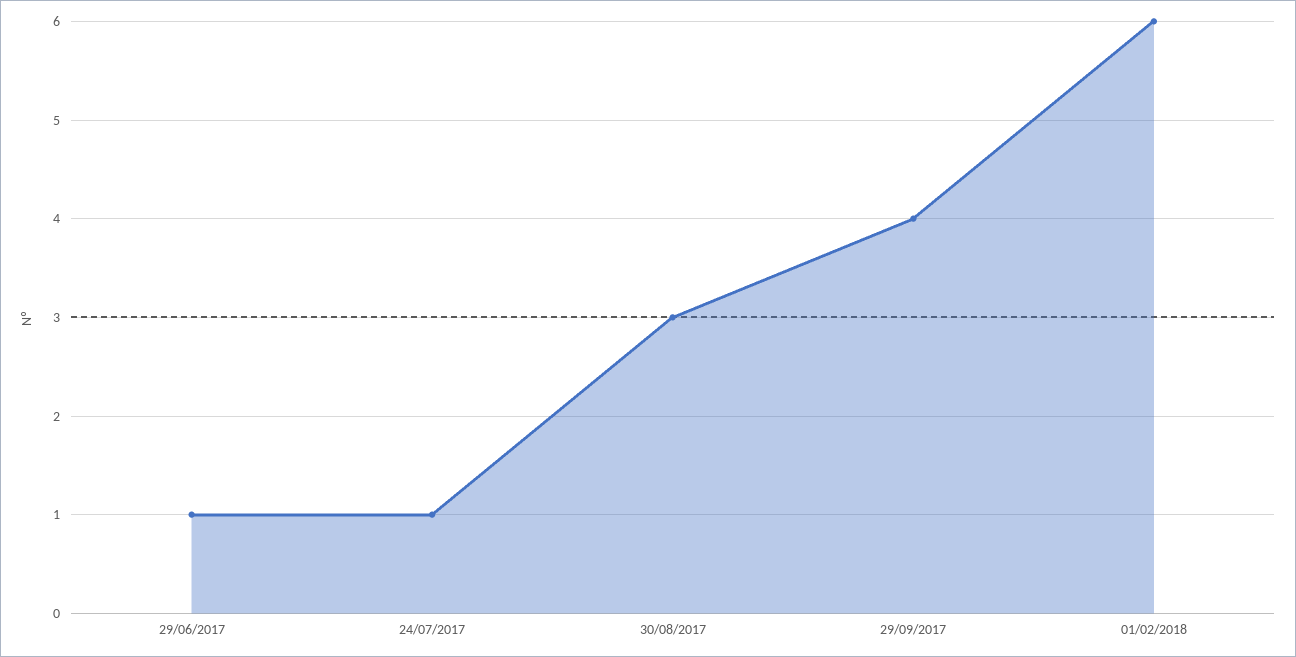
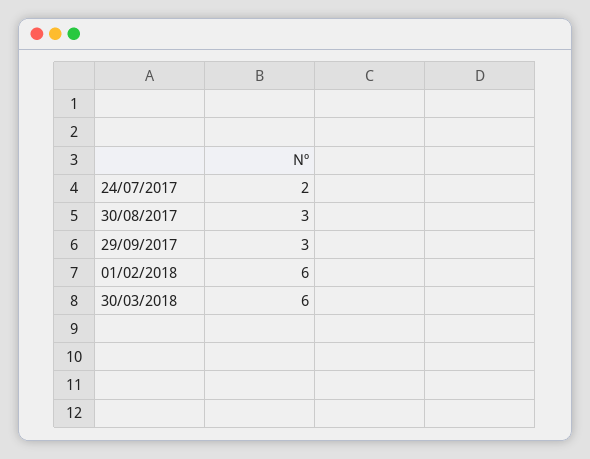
29/06/2017: 1 -> none
24/07/2017: 1 -> 2
29/09/2017: 4 -> 3
30/03/2018: none -> 6

